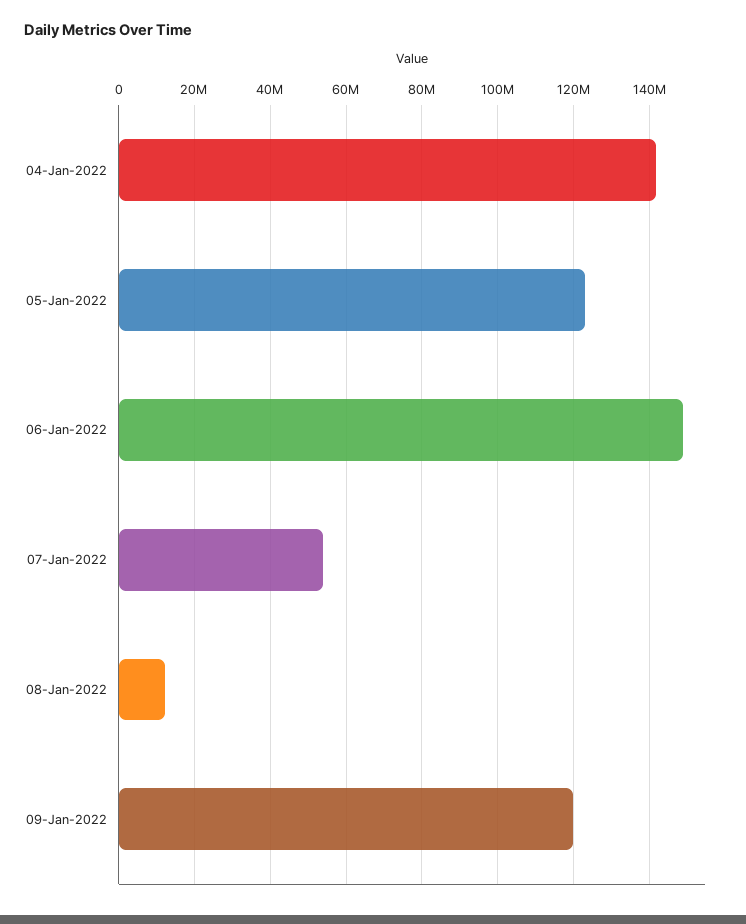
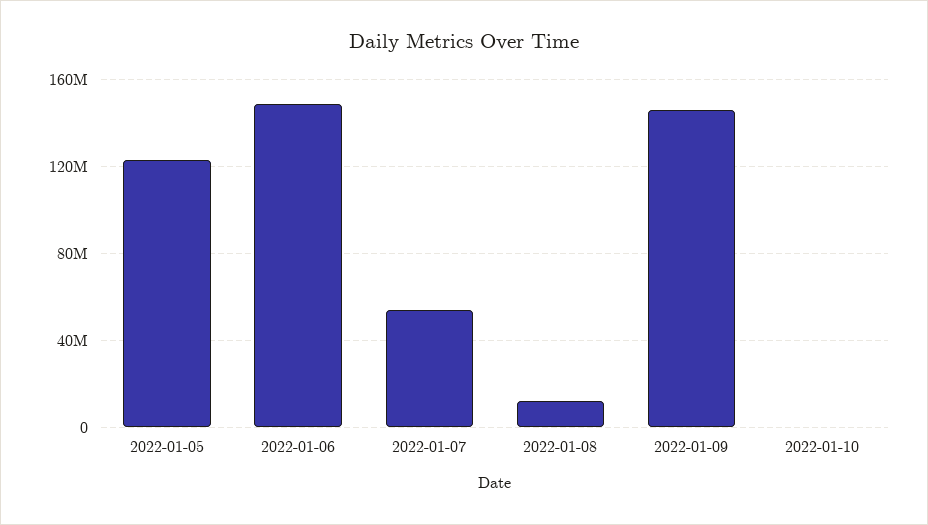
04-Jan-2022: 142000000 -> none
09-Jan-2022: 120000000 -> 145000000
2022-01-10: none -> 0

